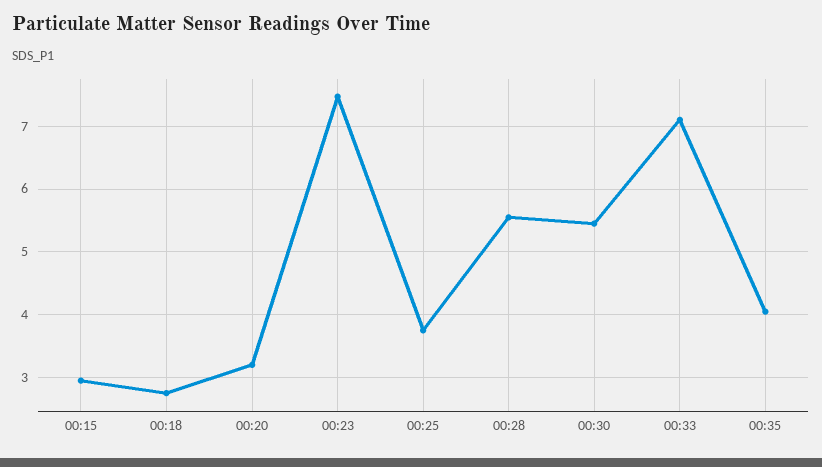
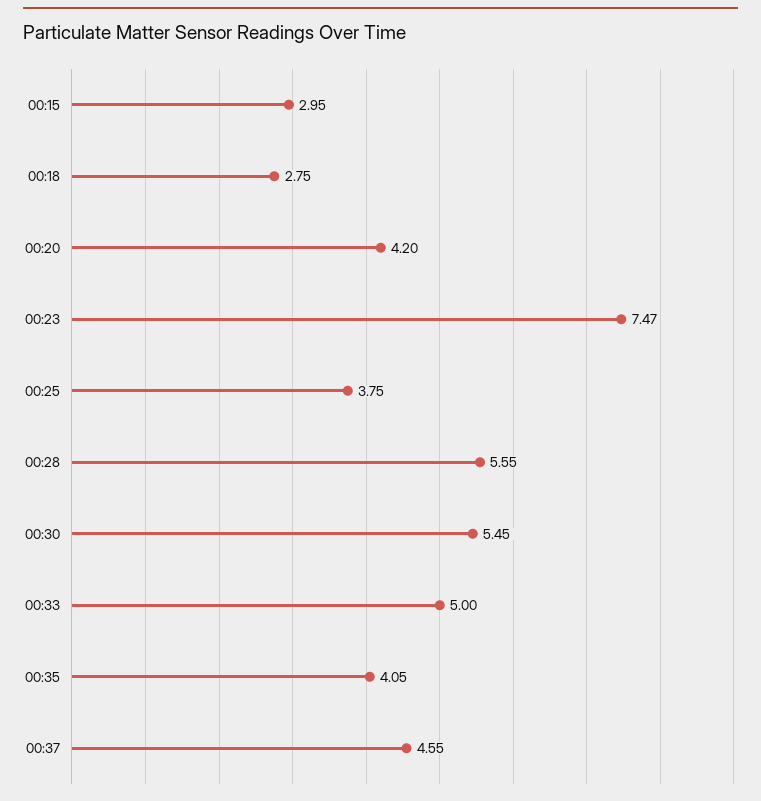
00:20: 3.2 -> 4.2
00:33: 7.1 -> 5
00:37: none -> 4.55

